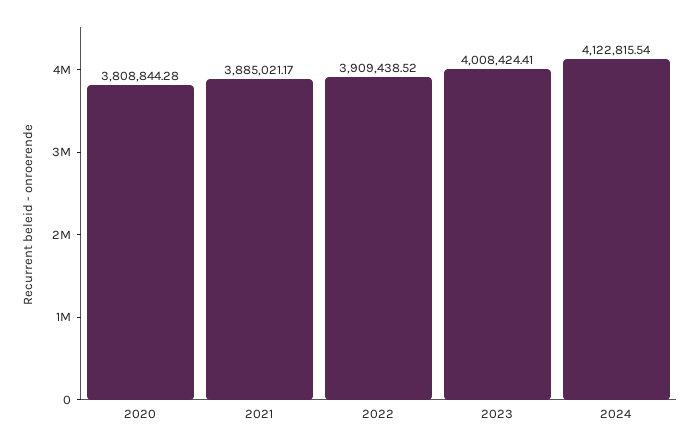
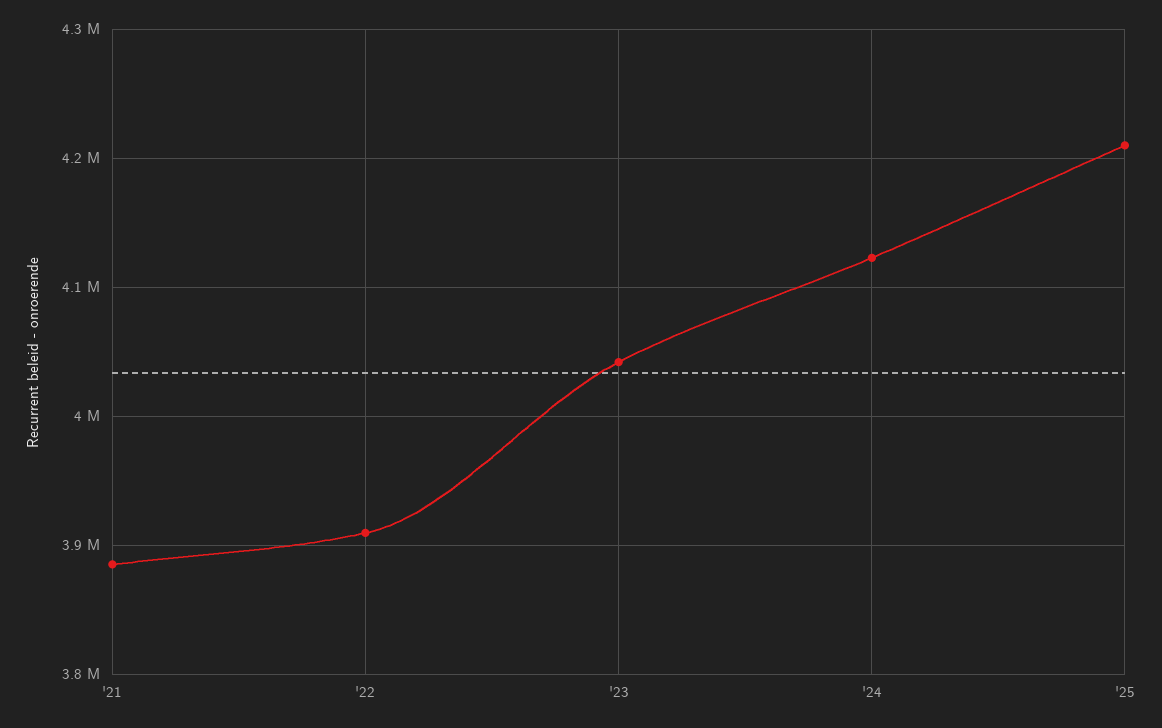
2020: 3808844.28 -> none
2023: 4008424.41 -> 4040000
'25: none -> 4210000

